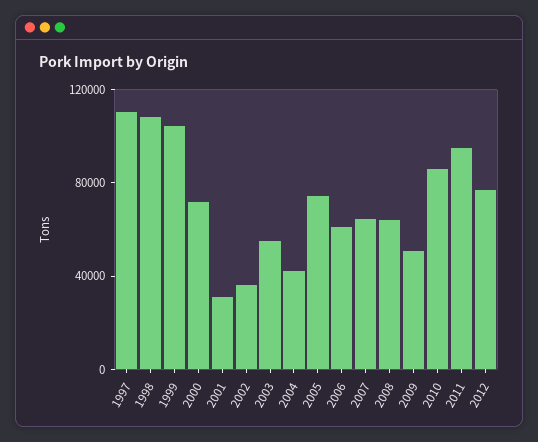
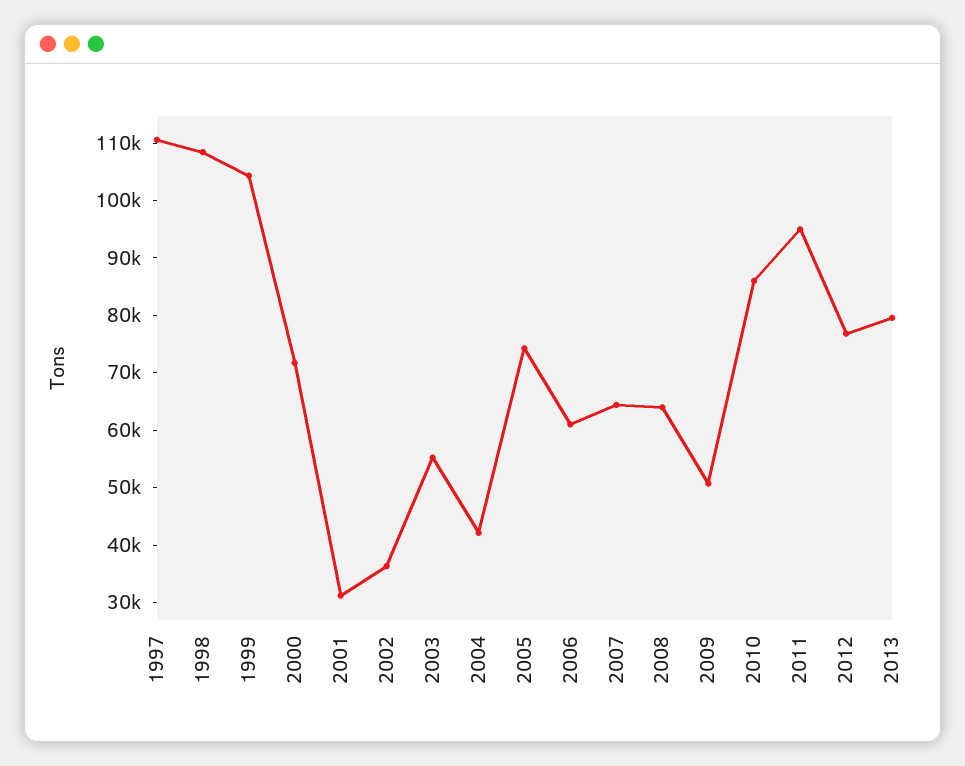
2013: none -> 80000

